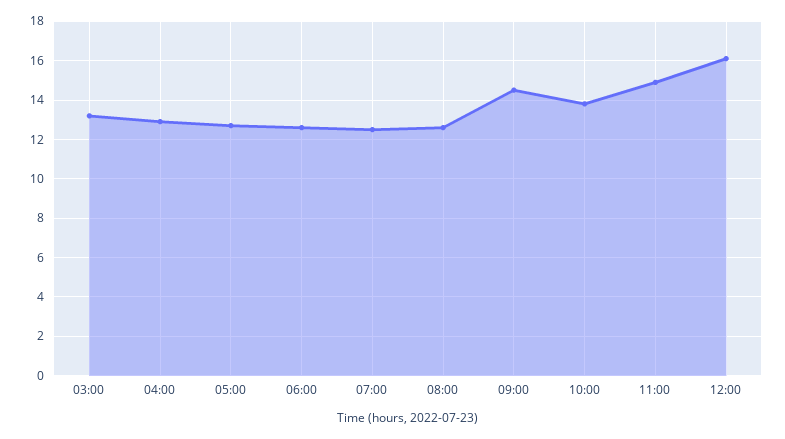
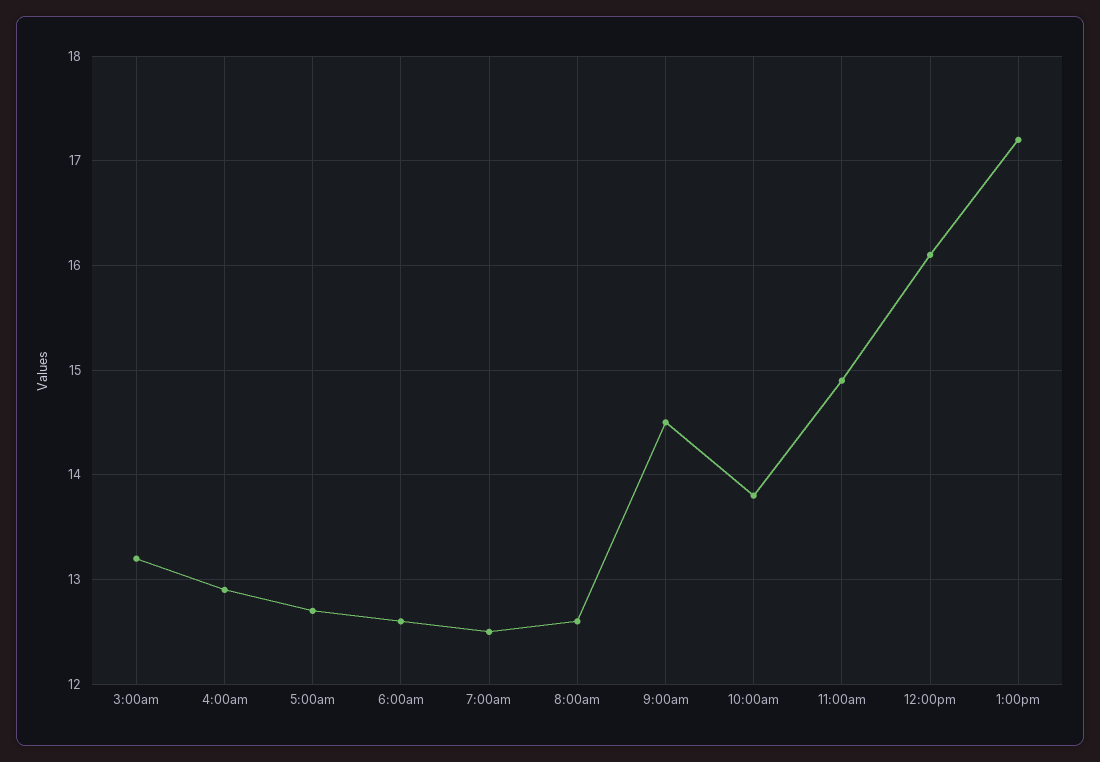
1:00pm: none -> 17.2

